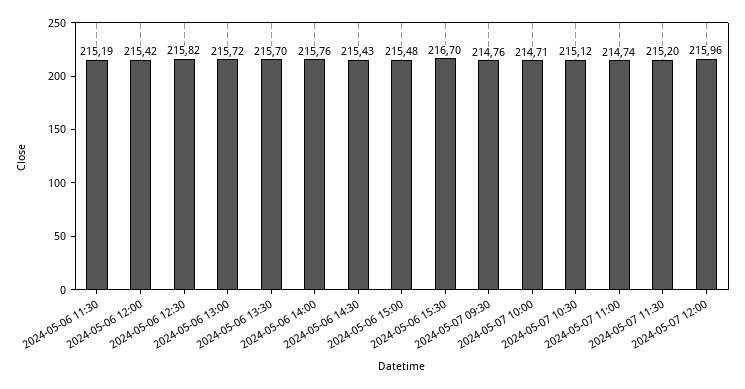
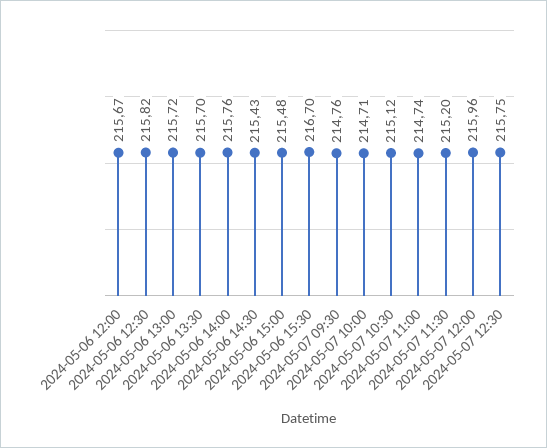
2024-05-06 11:30: 215.19 -> none
2024-05-06 12:00: 215.42 -> 215.67
2024-05-07 12:30: none -> 215.75

